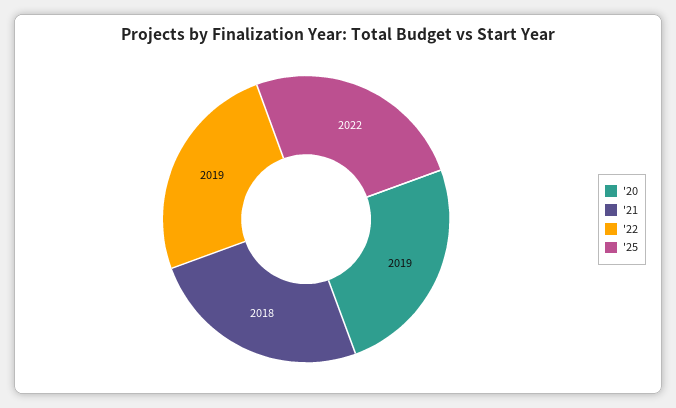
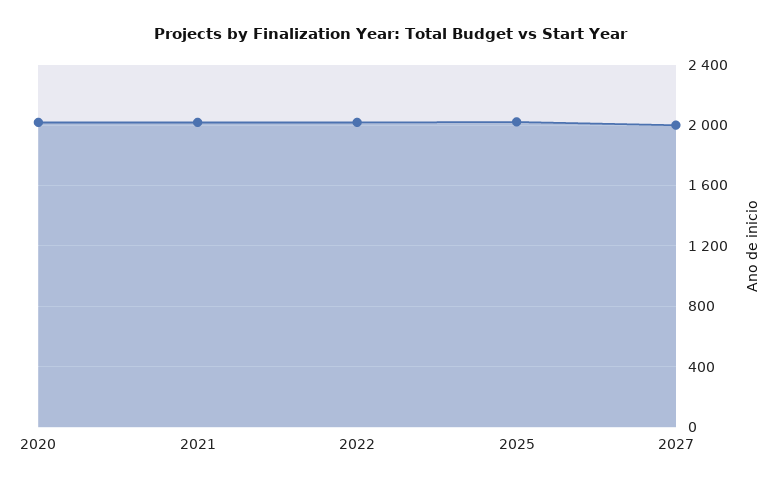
2027: none -> 2000

